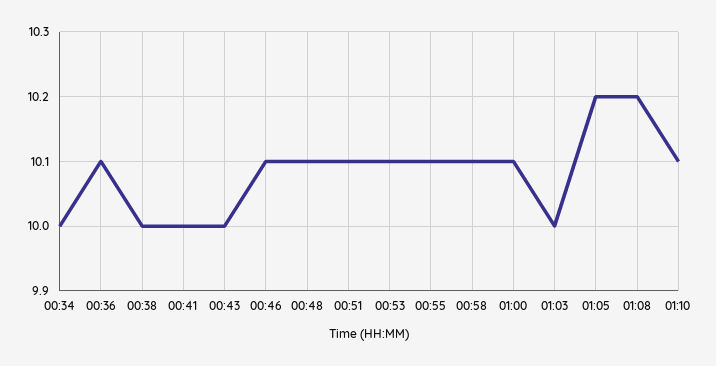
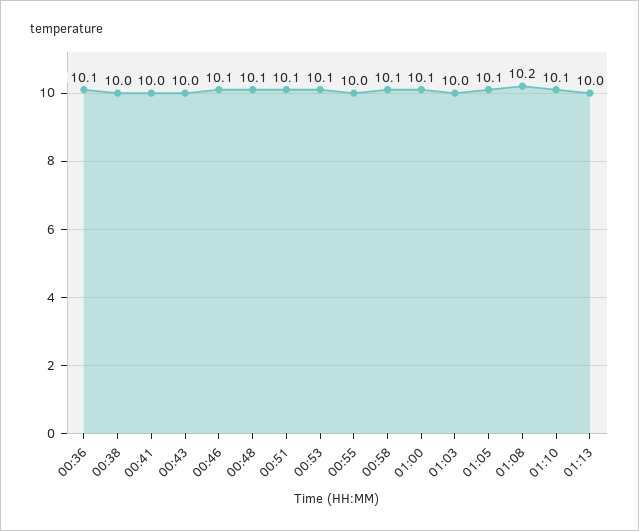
00:34: 10 -> none
00:55: 10.1 -> 10
01:05: 10.2 -> 10.1
01:13: none -> 10

